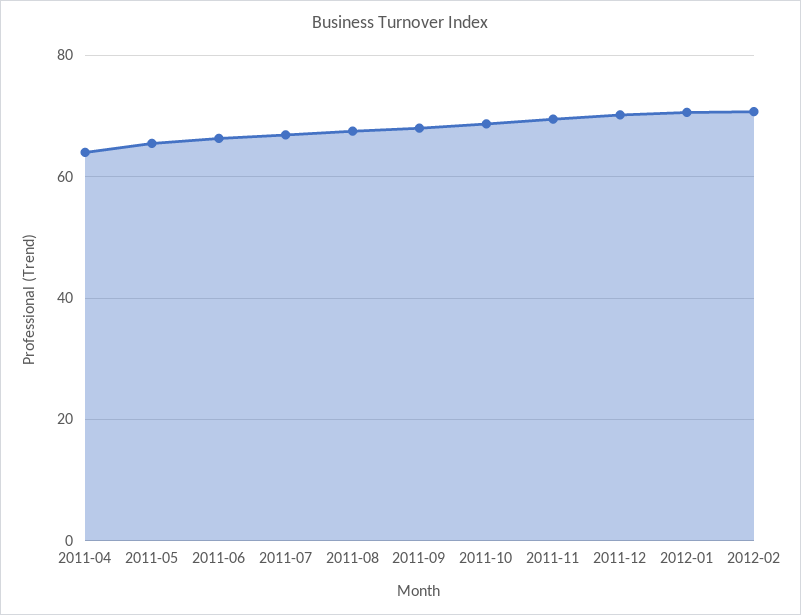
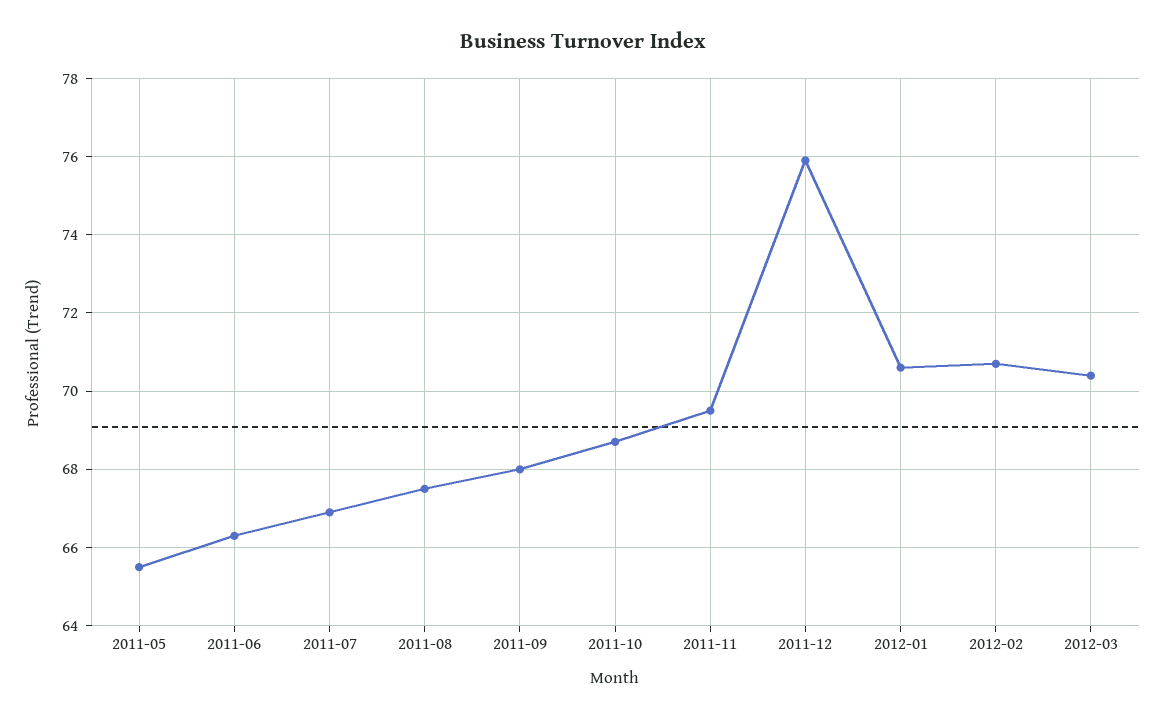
2011-04: 64 -> none
2011-12: 70 -> 76
2012-03: none -> 70.5

